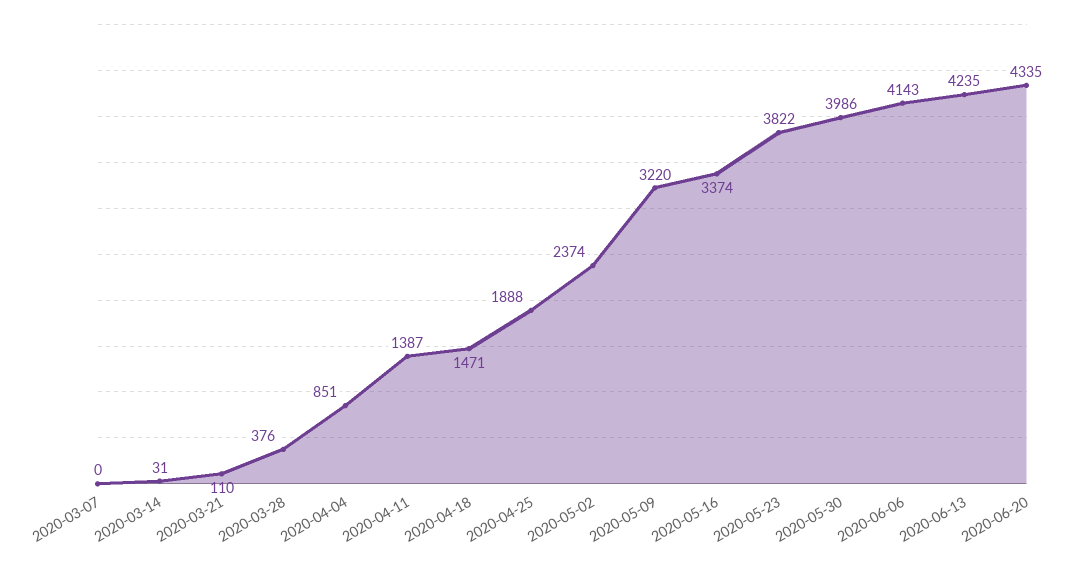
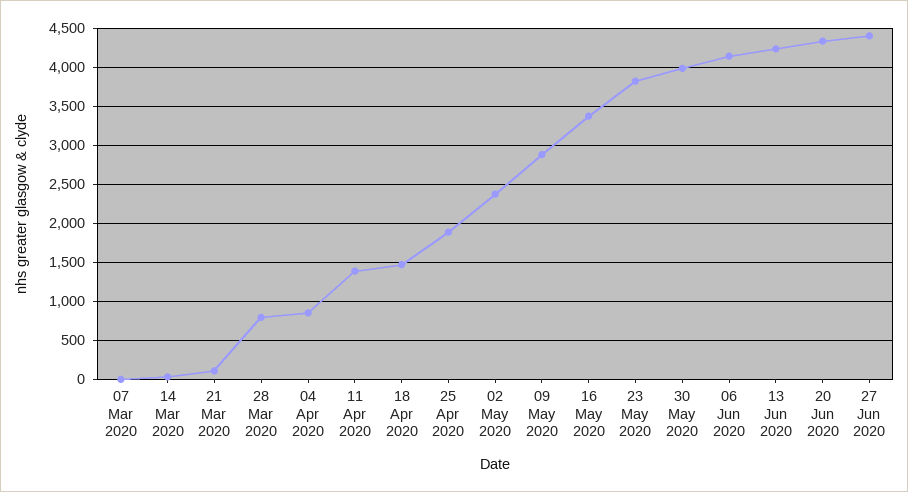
2020-03-28: 376 -> 800
2020-05-09: 3220 -> 2900
27 Jun 2020: none -> 4400

